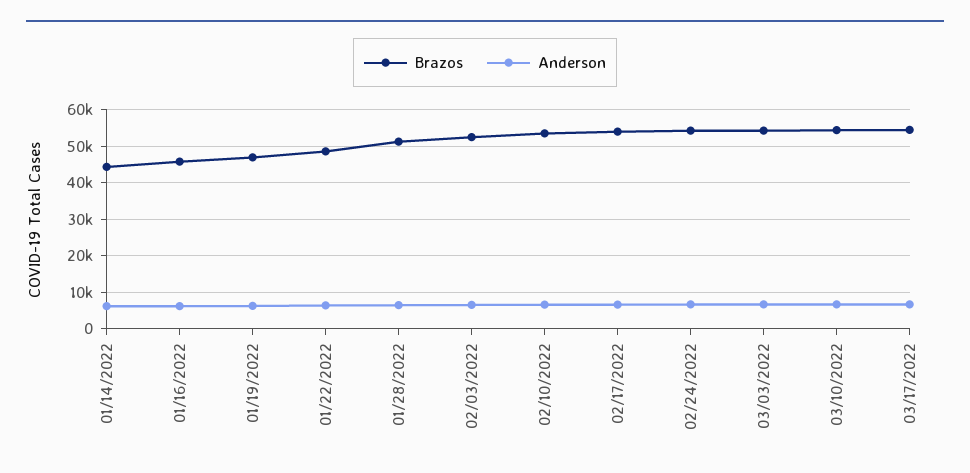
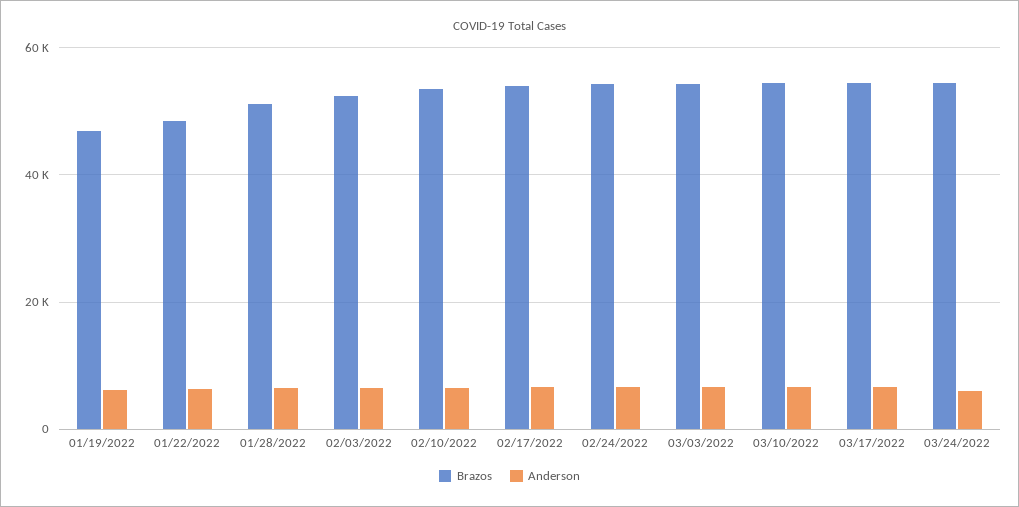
Brazos, 01/14/2022: 44000 -> none
Anderson, 01/14/2022: 6000 -> none
Brazos, 01/16/2022: 46000 -> none
Anderson, 01/16/2022: 6000 -> none
Brazos, 03/24/2022: none -> 54000
Anderson, 03/24/2022: none -> 6000

